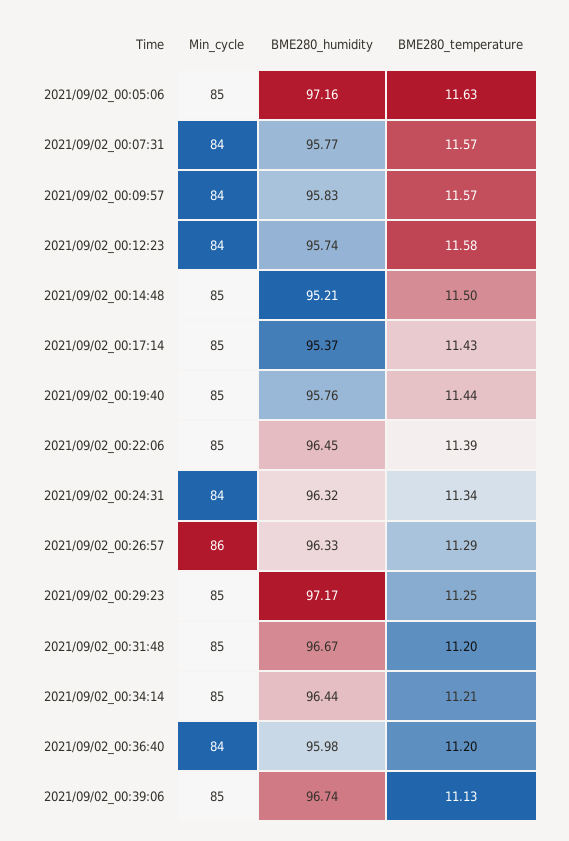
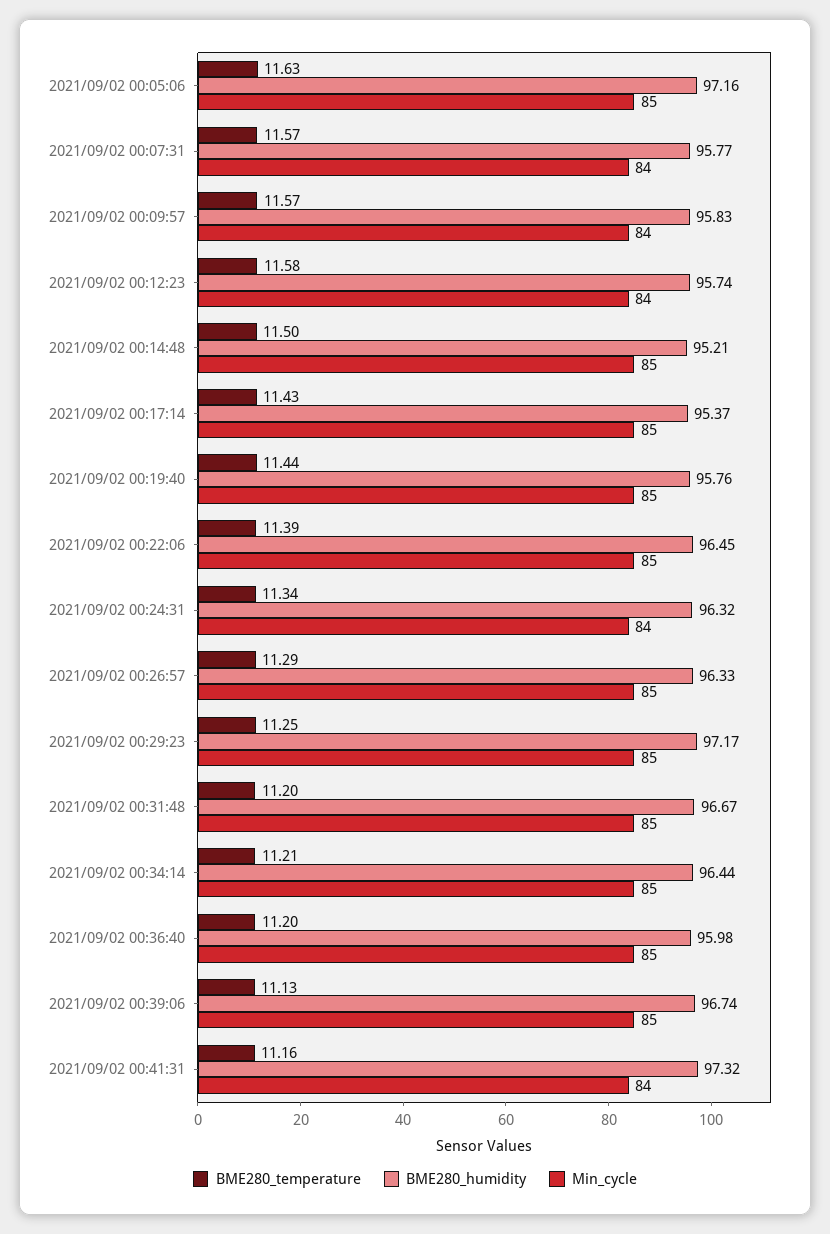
Min_cycle, 2021/09/02_00:26:57: 86 -> 85
Min_cycle, 2021/09/02_00:36:40: 84 -> 85
BME280_temperature, 2021/09/02 00:41:31: none -> 11.16
BME280_humidity, 2021/09/02 00:41:31: none -> 97.32
Min_cycle, 2021/09/02 00:41:31: none -> 84

